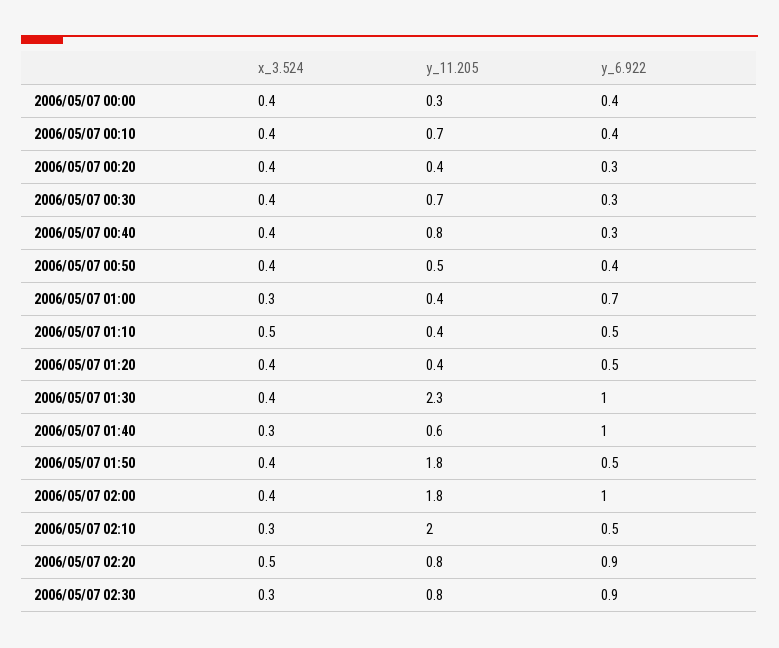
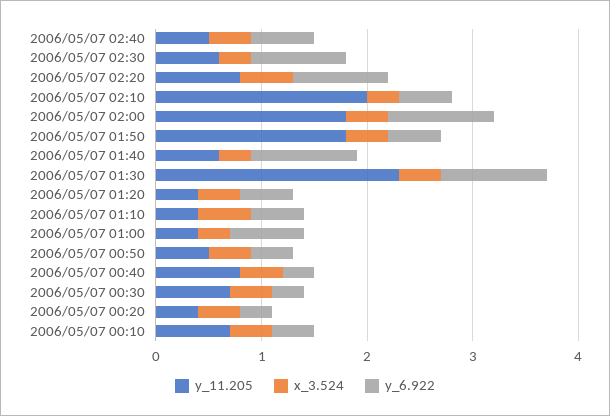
x_3.524, 2006/05/07 00:00: 0.4 -> none
y_11.205, 2006/05/07 00:00: 0.3 -> none
y_6.922, 2006/05/07 00:00: 0.4 -> none
y_11.205, 2006/05/07 02:30: 0.8 -> 0.6
y_11.205, 2006/05/07 02:40: none -> 0.5
x_3.524, 2006/05/07 02:40: none -> 0.4
y_6.922, 2006/05/07 02:40: none -> 0.6

